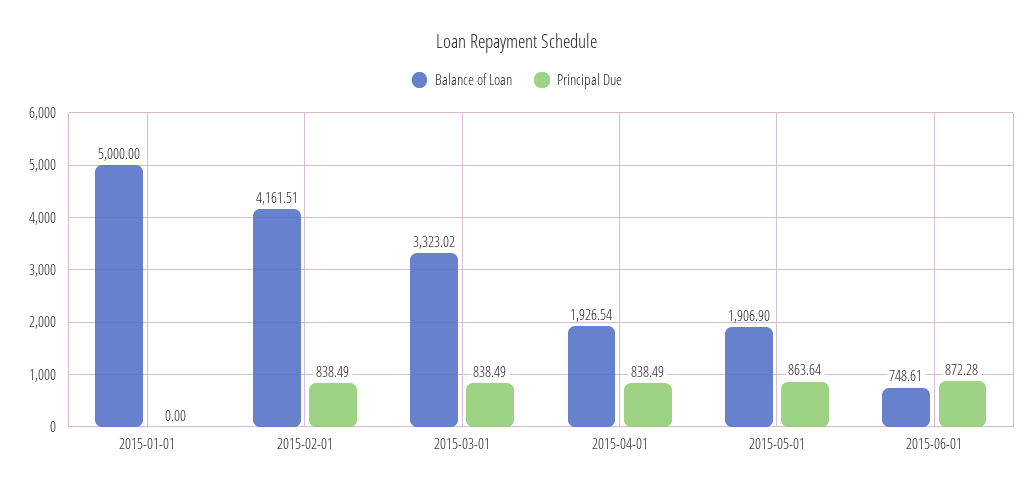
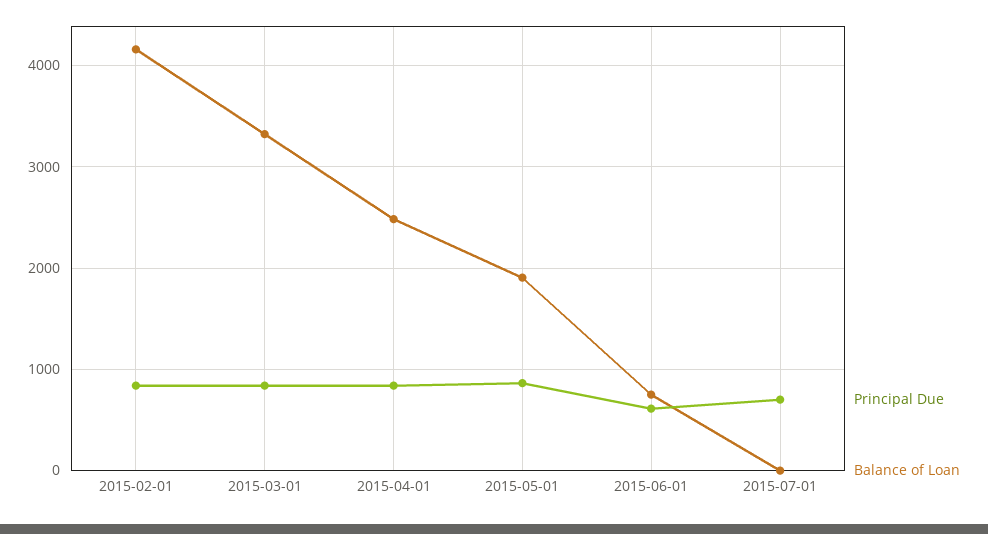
Balance of Loan, 2015-01-01: 5000 -> none
Principal Due, 2015-01-01: 0 -> none
Balance of Loan, 2015-04-01: 1926.54 -> 2500
Principal Due, 2015-06-01: 872.28 -> 600
Principal Due, 2015-07-01: none -> 700
Balance of Loan, 2015-07-01: none -> 0

